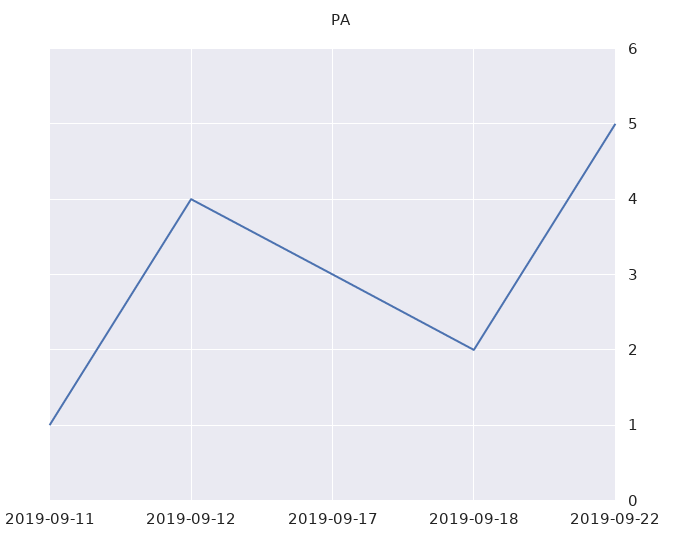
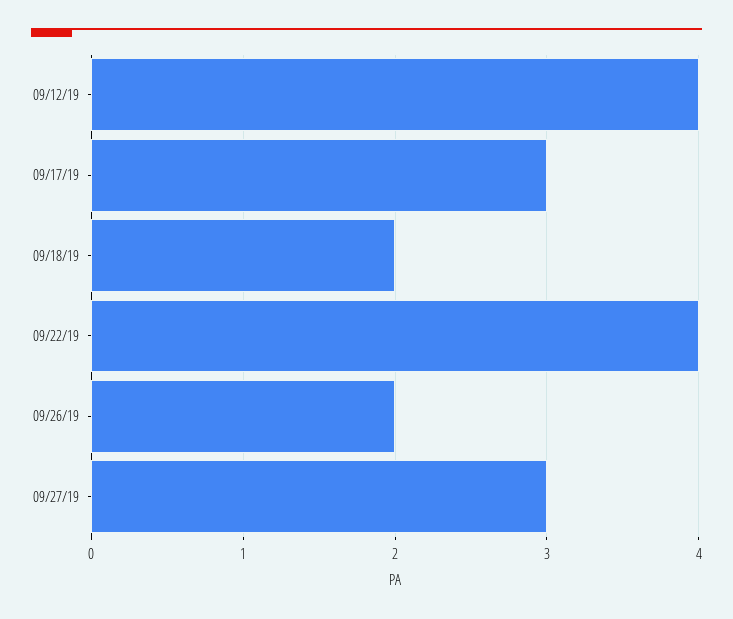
2019-09-11: 1 -> none
2019-09-22: 5 -> 4
09/26/19: none -> 2
09/27/19: none -> 3

